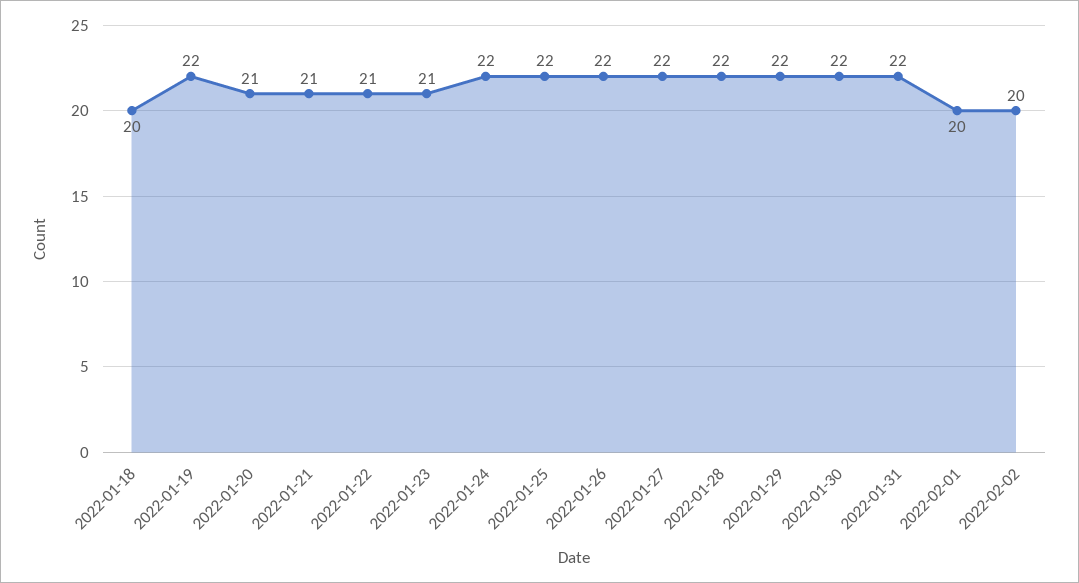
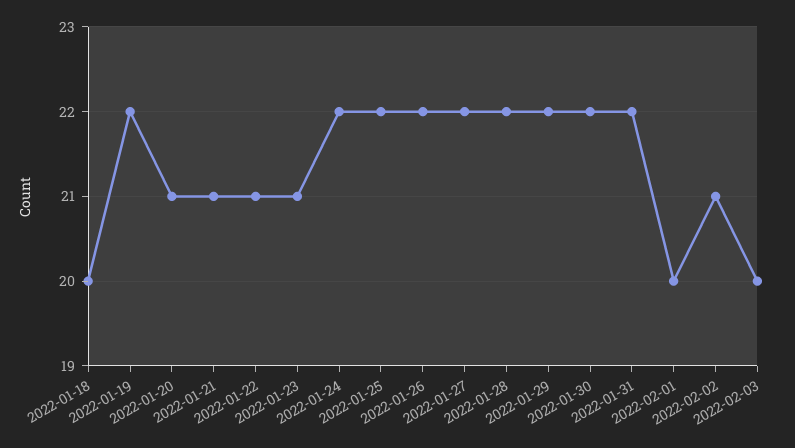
2022-02-02: 20 -> 21
2022-02-03: none -> 20

